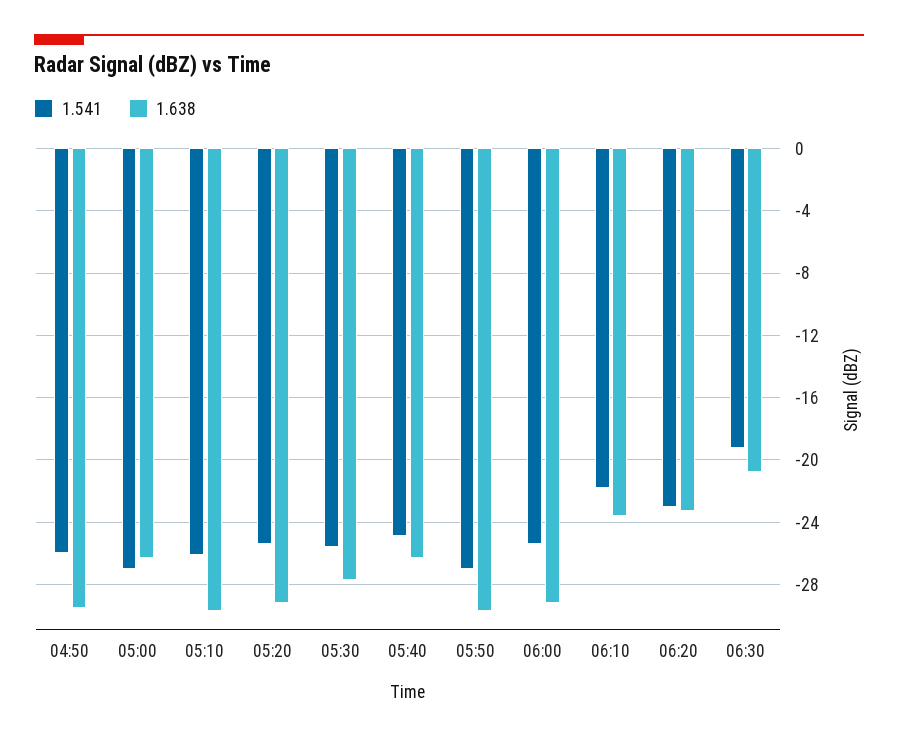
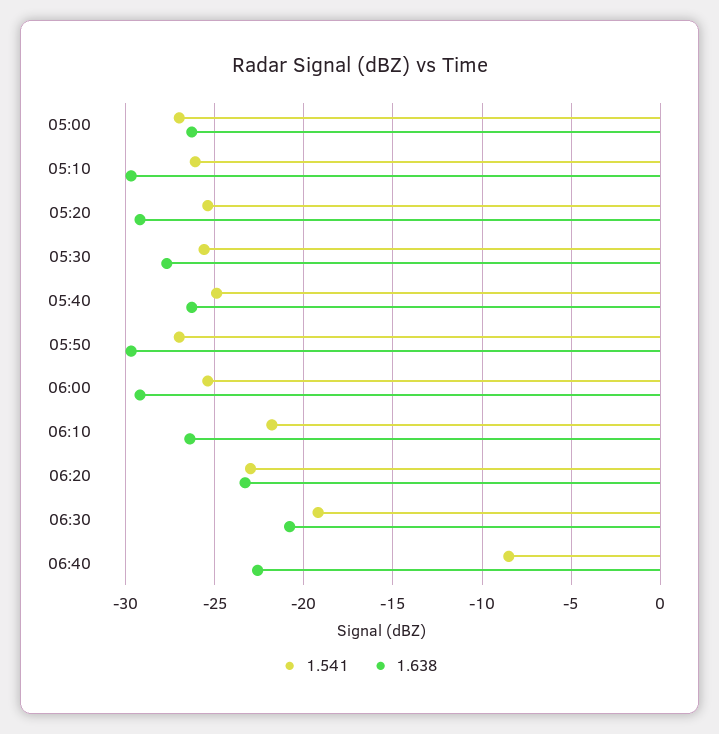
1.541, 04:50: -26 -> none
1.638, 04:50: -29.5 -> none
1.638, 06:10: -23.5 -> -26.5
1.541, 06:40: none -> -8.5
1.638, 06:40: none -> -22.5

